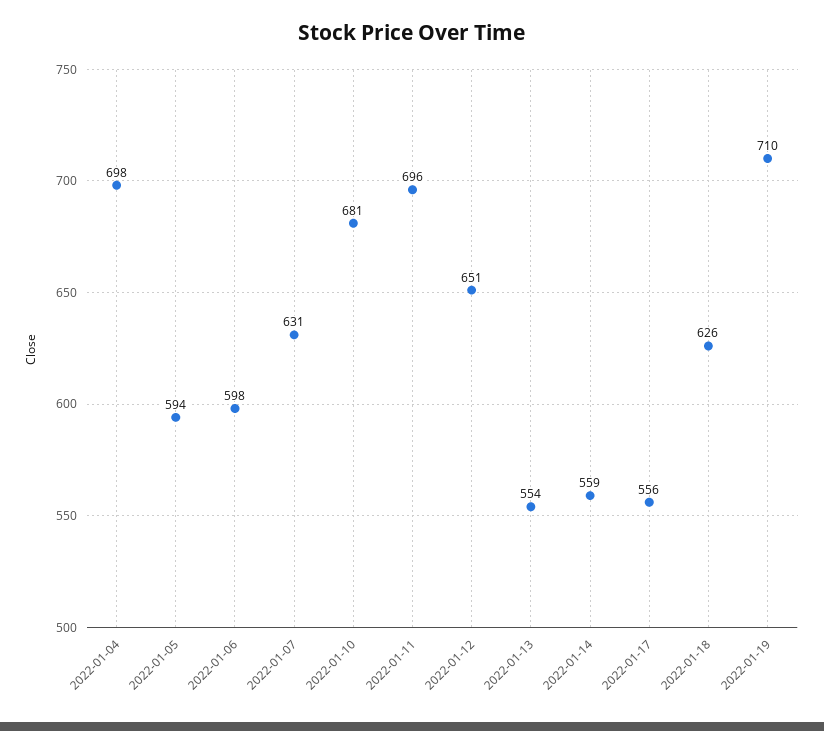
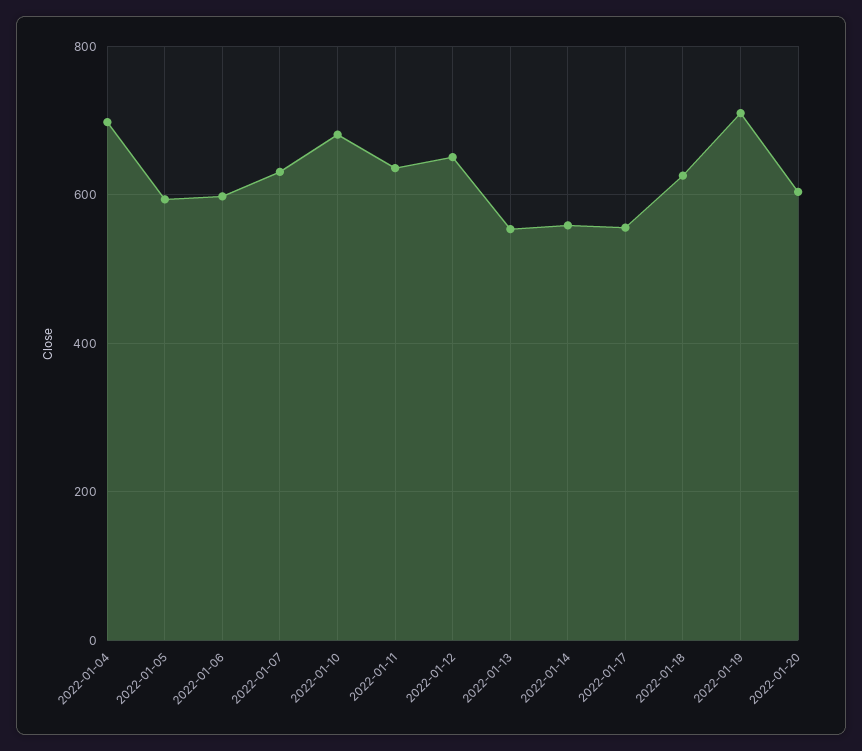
2022-01-11: 696 -> 640
2022-01-20: none -> 600

